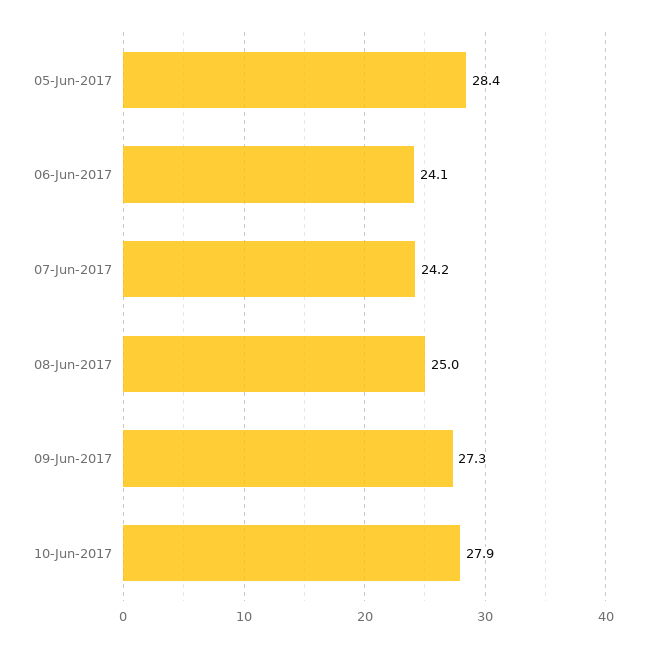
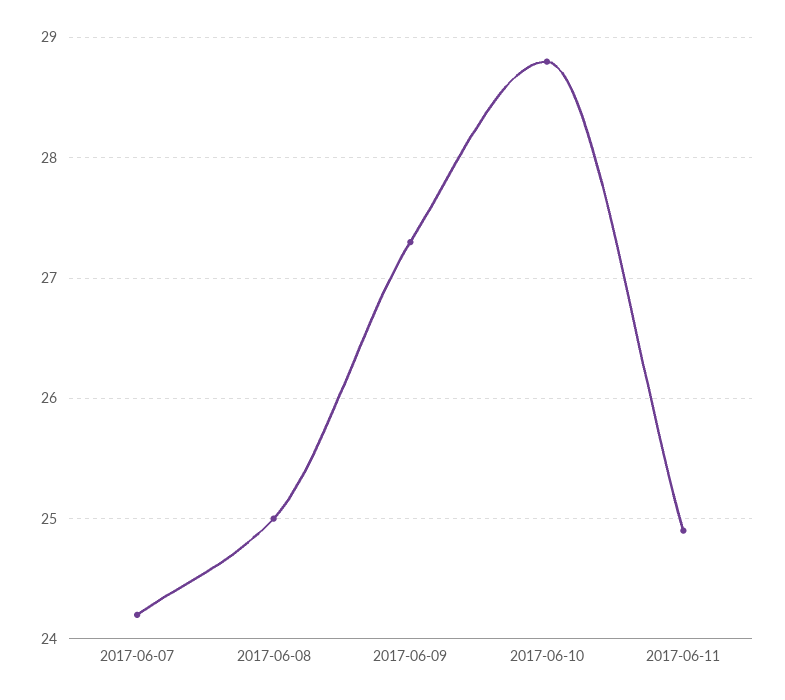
05-Jun-2017: 28.4 -> none
06-Jun-2017: 24.1 -> none
10-Jun-2017: 27.9 -> 28.8
2017-06-11: none -> 24.9

